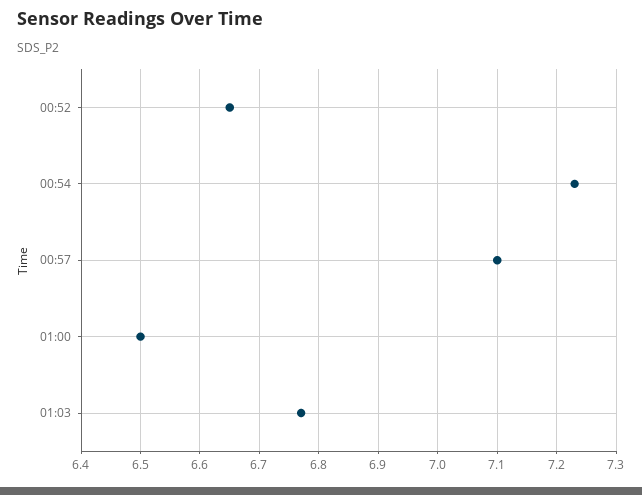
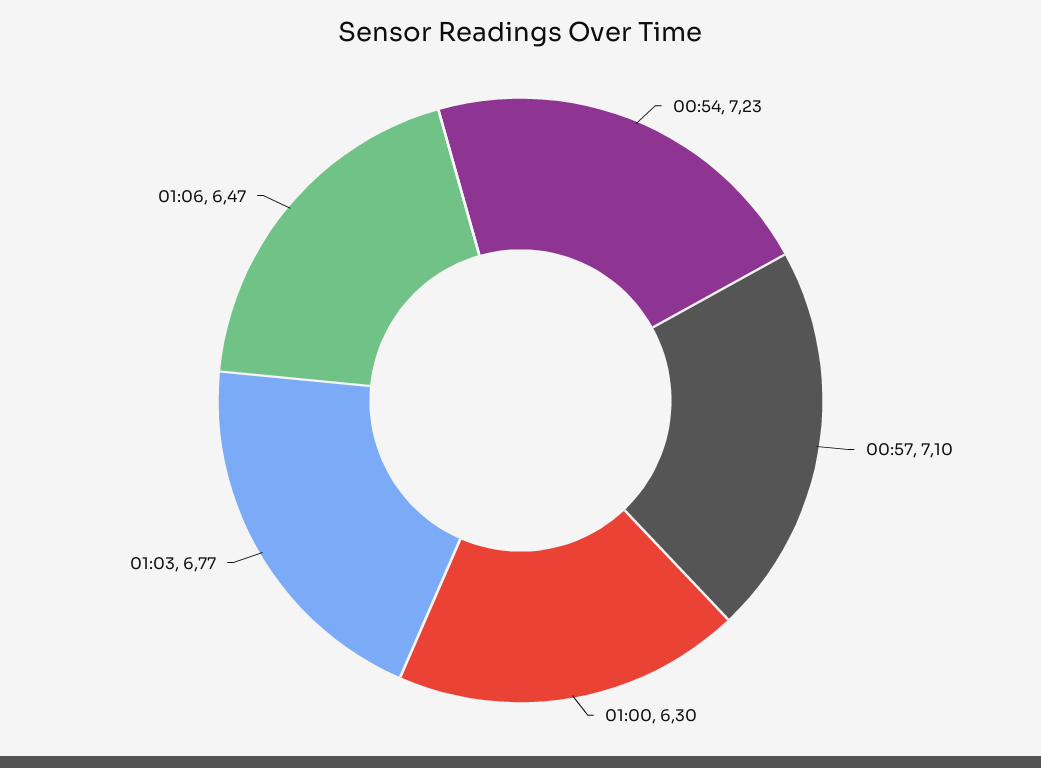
00:52: 6.65 -> none
01:00: 6.5 -> 6.3
01:06: none -> 6.47

